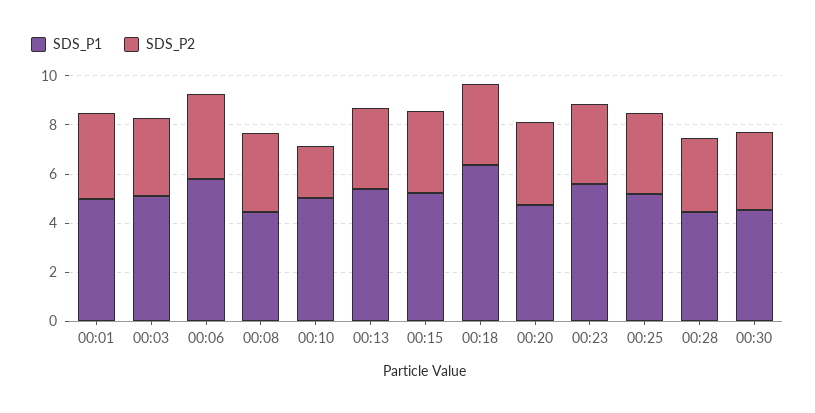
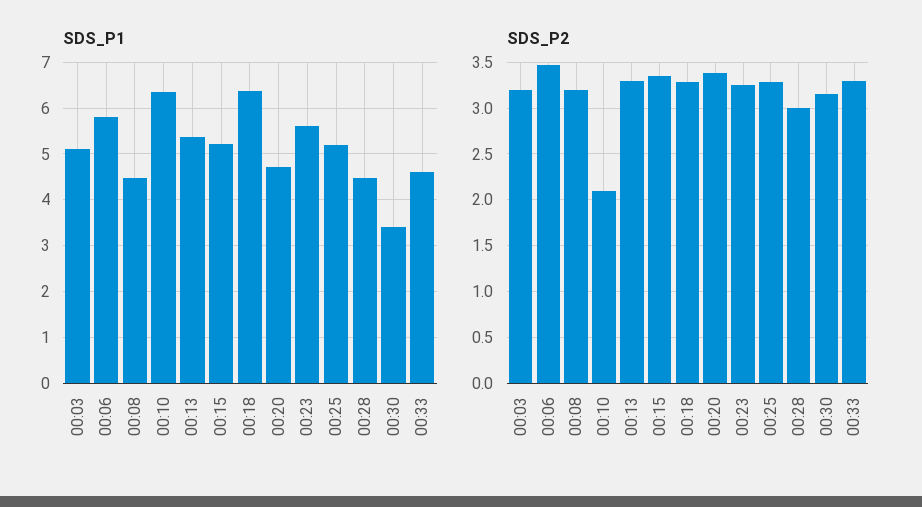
SDS_P1, 00:01: 5 -> none
SDS_P2, 00:01: 3.5 -> none
SDS_P1, 00:10: 5 -> 6.4
SDS_P1, 00:30: 4.5 -> 3.4
SDS_P1, 00:33: none -> 4.6
SDS_P2, 00:33: none -> 3.3

